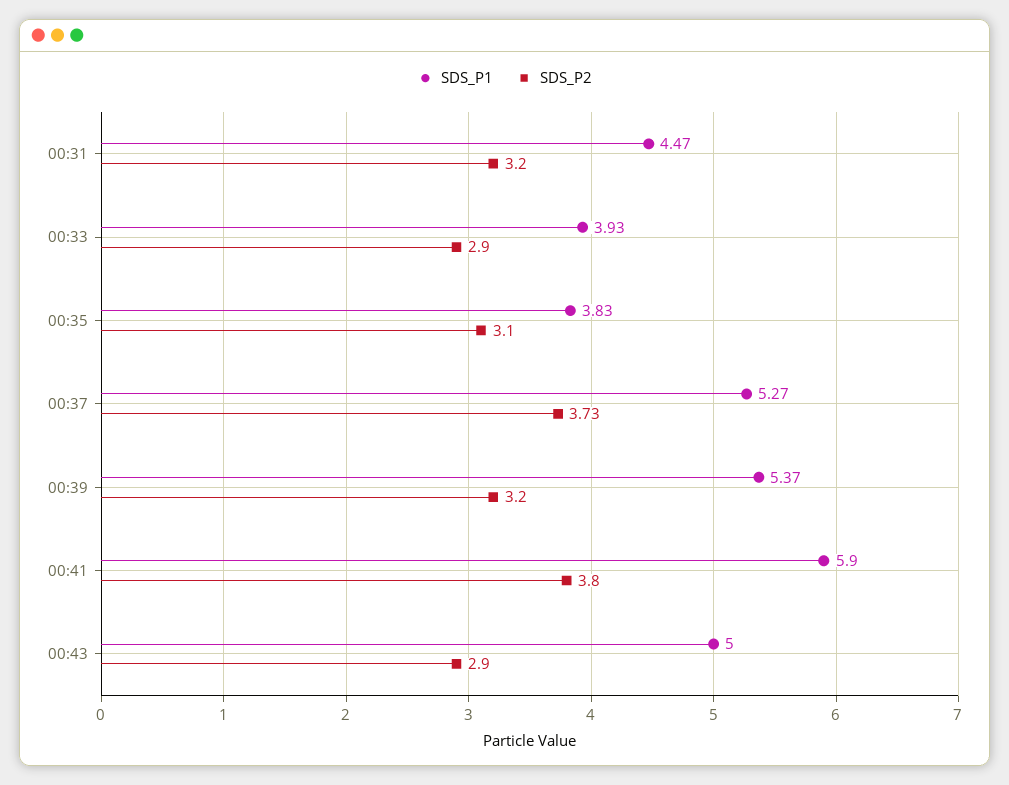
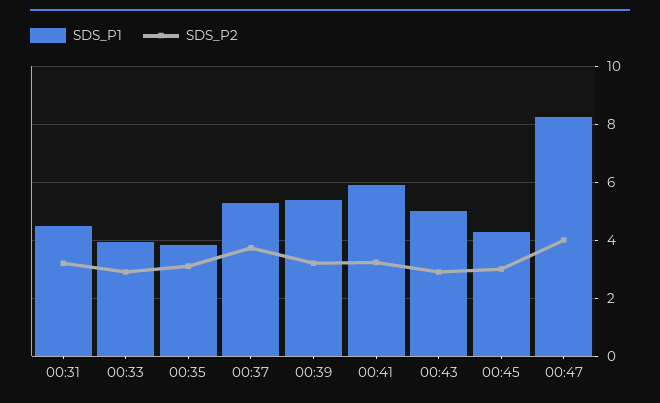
SDS_P2, 00:41: 3.8 -> 3.25
SDS_P1, 00:45: none -> 4.25
SDS_P2, 00:45: none -> 3
SDS_P1, 00:47: none -> 8.25
SDS_P2, 00:47: none -> 4

